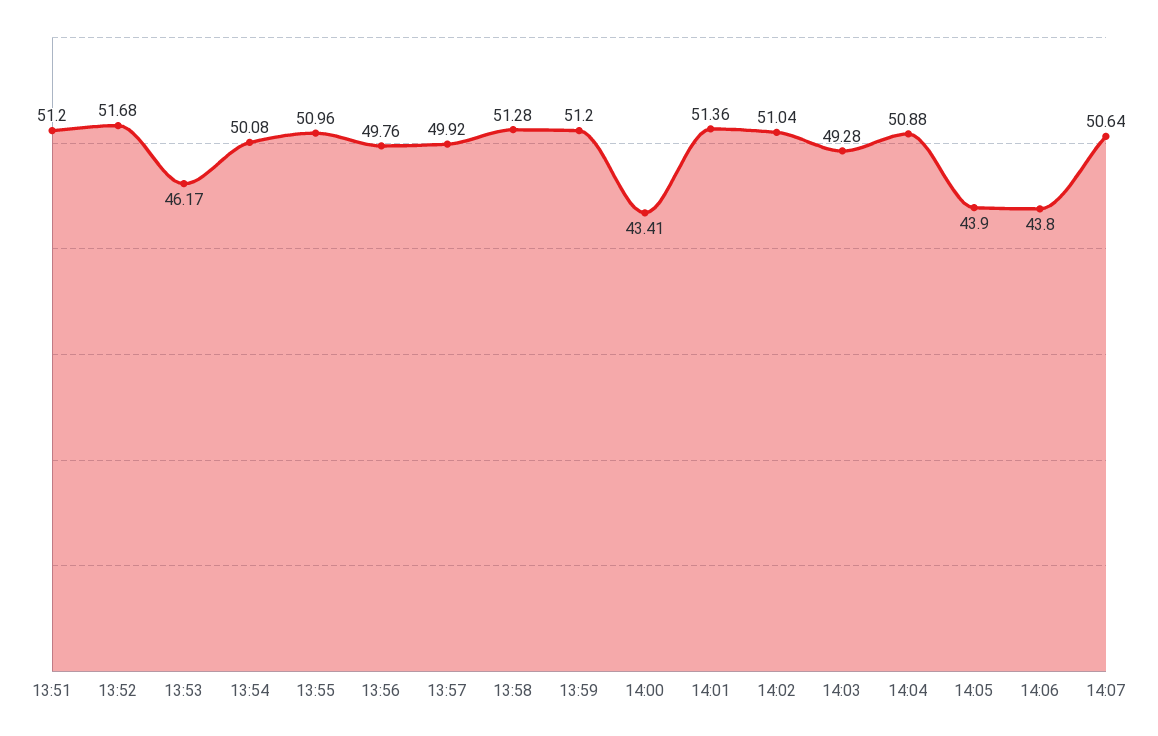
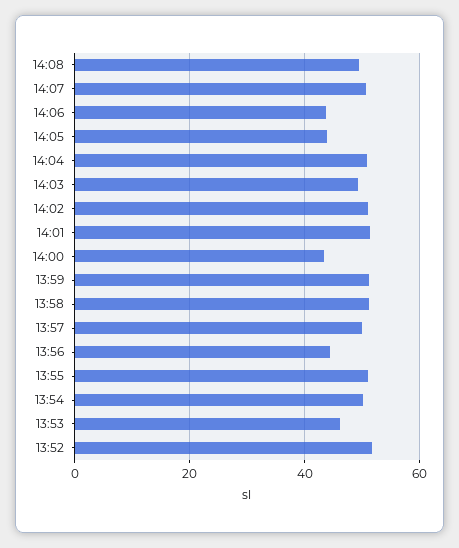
13:51: 51.2 -> none
13:56: 49.76 -> 44
14:08: none -> 50

